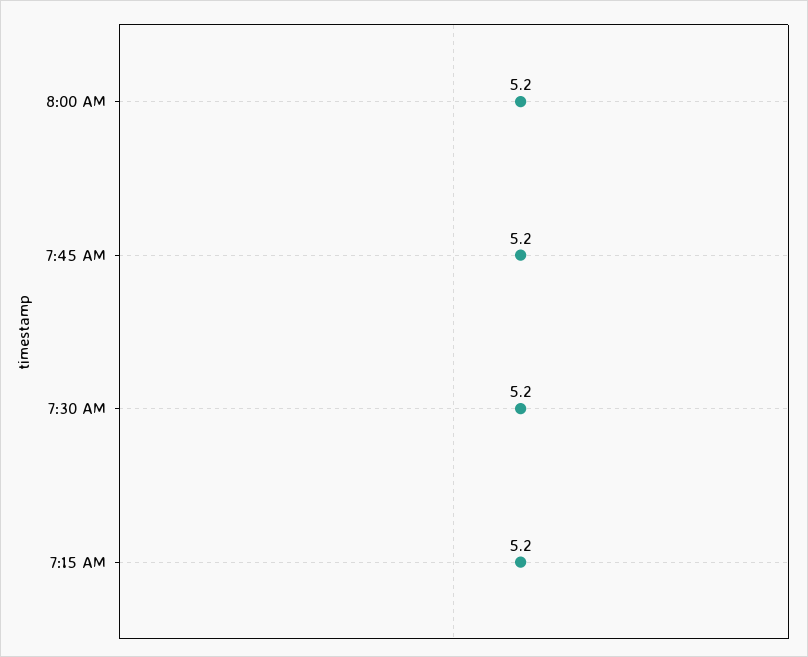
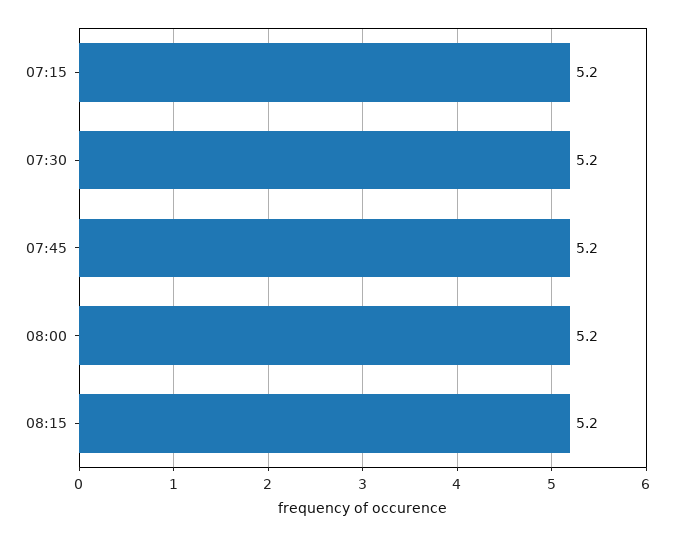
08:15: none -> 5.2

